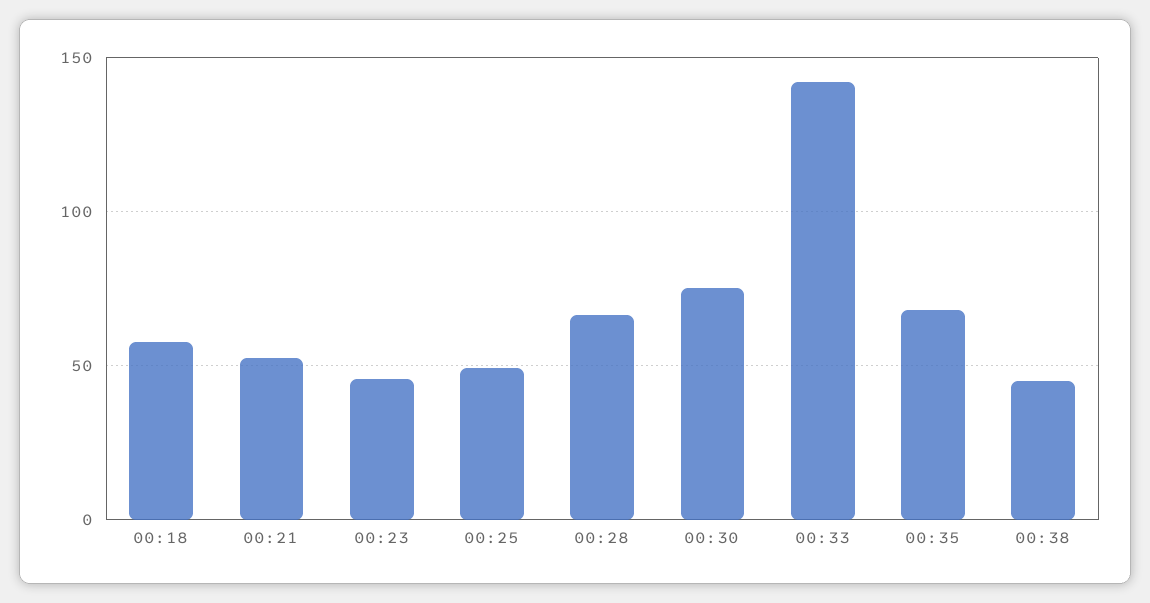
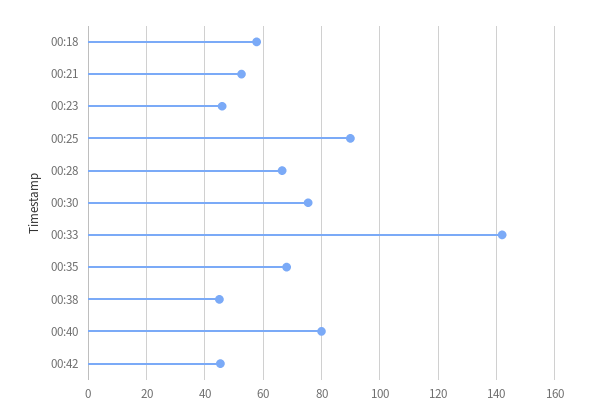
00:25: 50 -> 90
00:40: none -> 80
00:42: none -> 45

